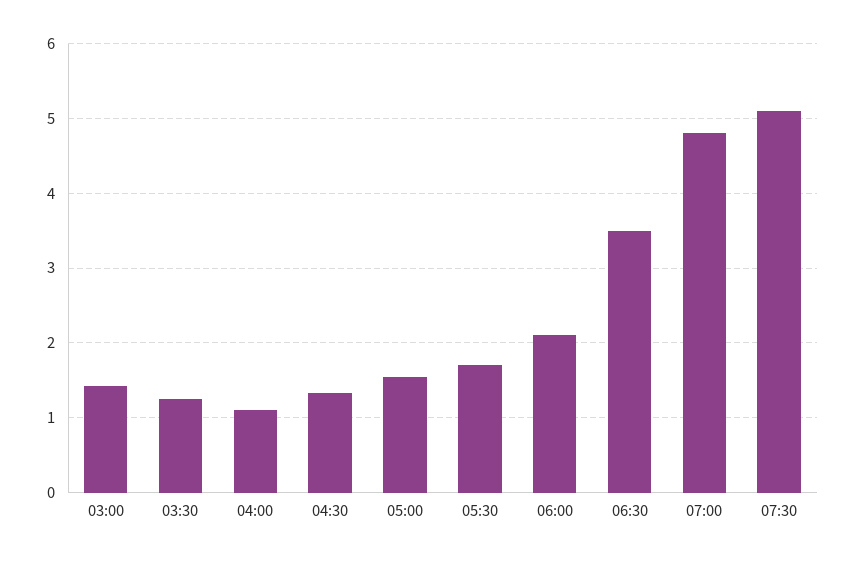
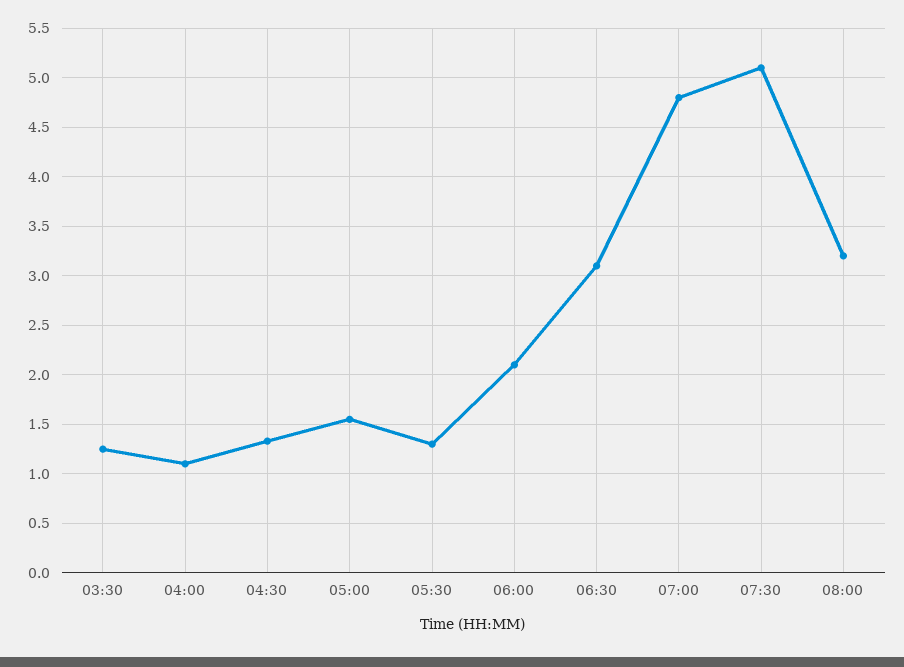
03:00: 1.4 -> none
05:30: 1.7 -> 1.3
06:30: 3.5 -> 3.1
08:00: none -> 3.2

